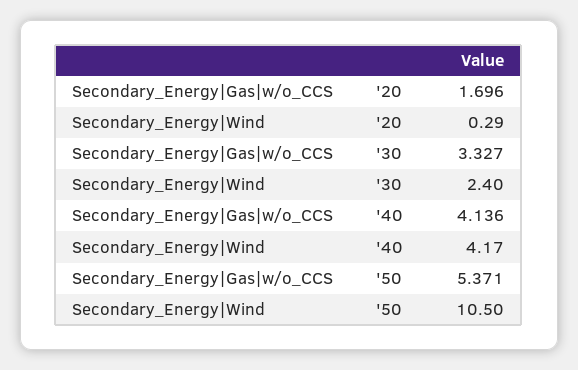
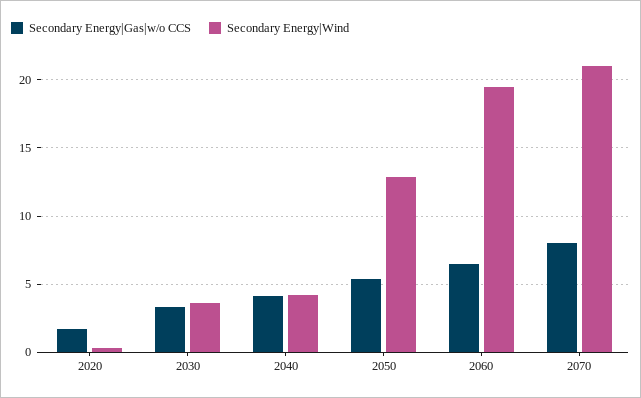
Secondary_Energy|Wind, '30: 2.4 -> 3.5
Secondary_Energy|Wind, '50: 10.5 -> 13
Secondary_Energy|Gas|w/o_CCS, 2060: none -> 6.5
Secondary_Energy|Wind, 2060: none -> 19.5
Secondary_Energy|Gas|w/o_CCS, 2070: none -> 8
Secondary_Energy|Wind, 2070: none -> 21

